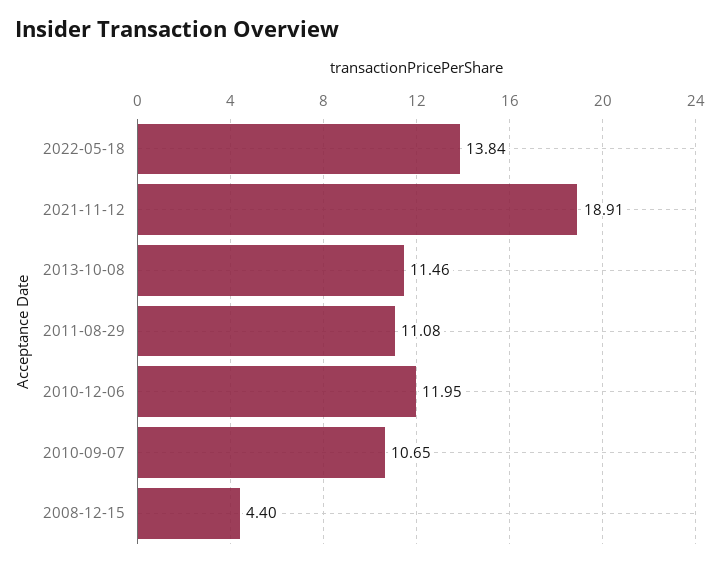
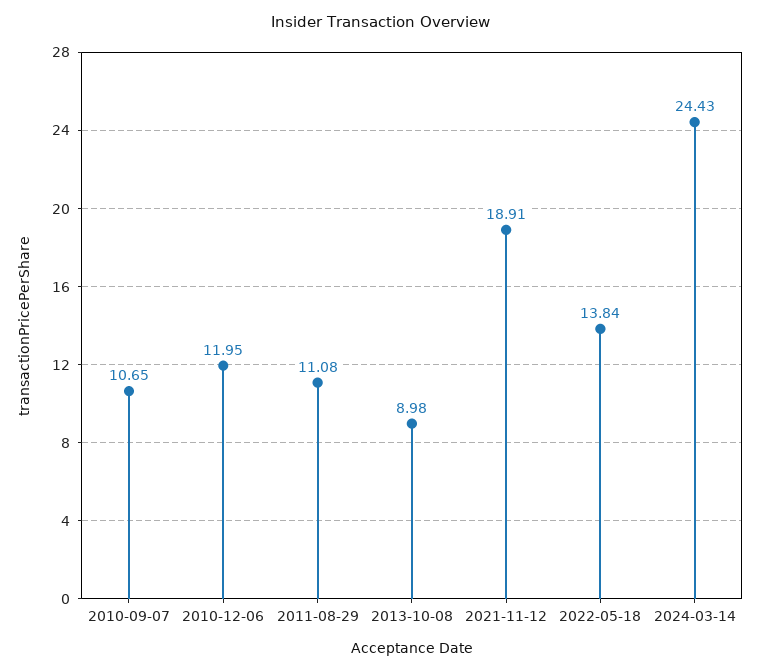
2013-10-08: 11.46 -> 8.98
2008-12-15: 4.4 -> none
2024-03-14: none -> 24.43

